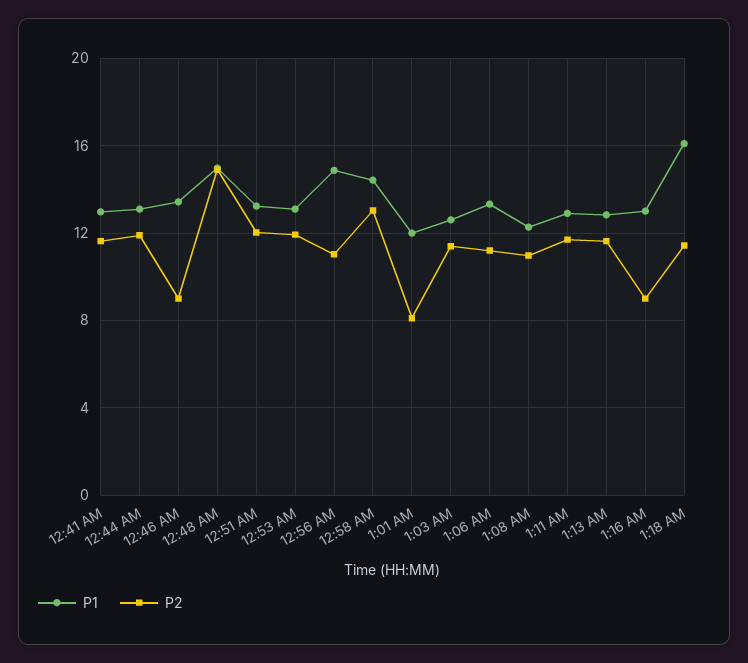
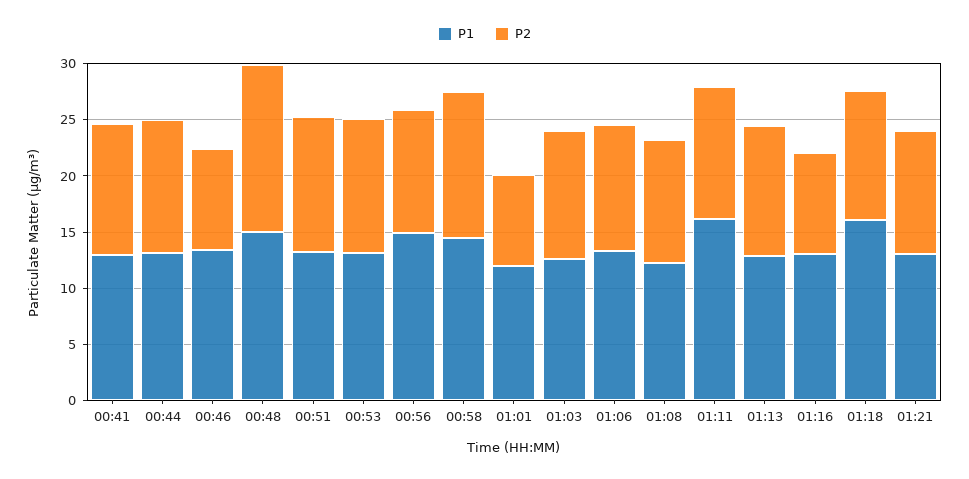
P1, 1:11 AM: 13 -> 16
P1, 01:21: none -> 13
P2, 01:21: none -> 11

